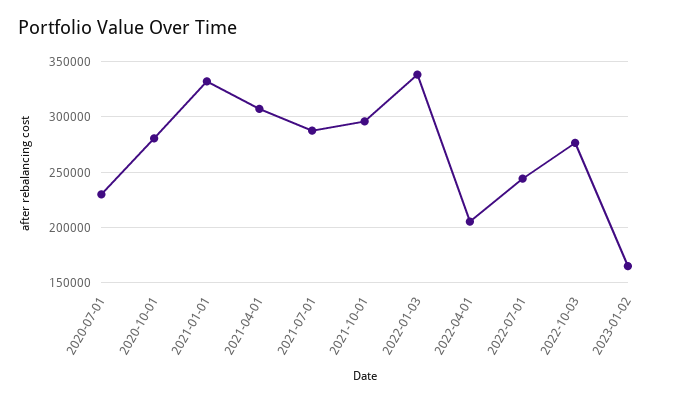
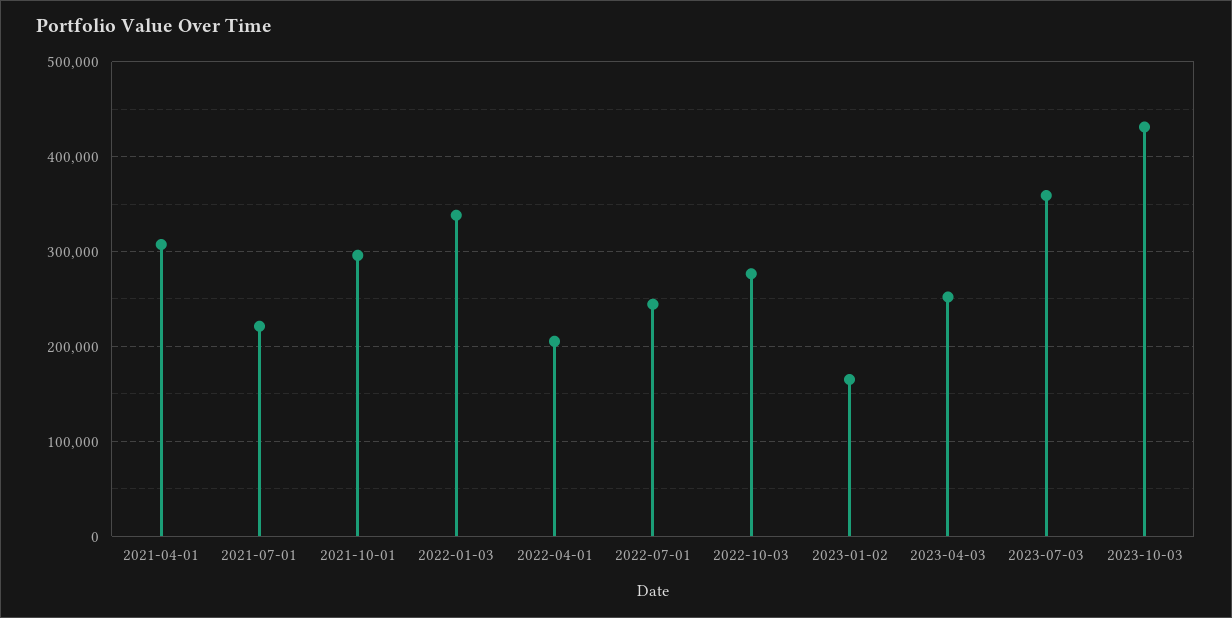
2020-07-01: 230000 -> none
2020-10-01: 280000 -> none
2021-01-01: 330000 -> none
2021-07-01: 290000 -> 220000
2023-04-03: none -> 250000
2023-07-03: none -> 360000
2023-10-03: none -> 430000

